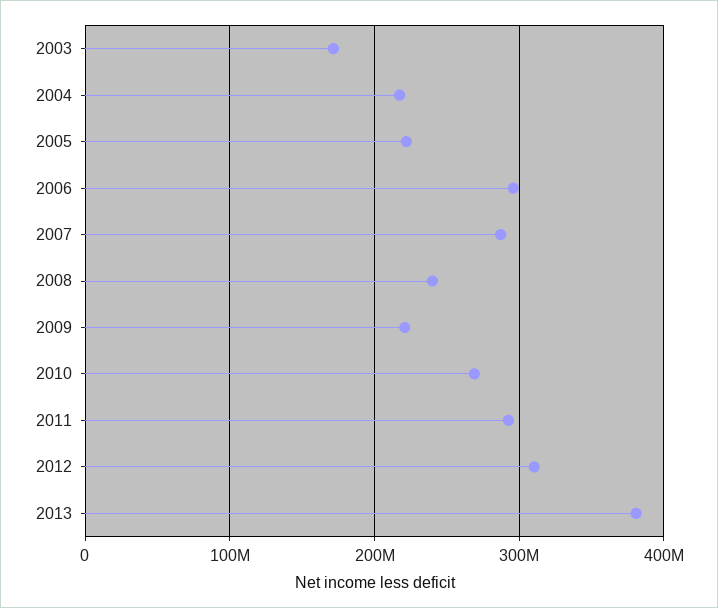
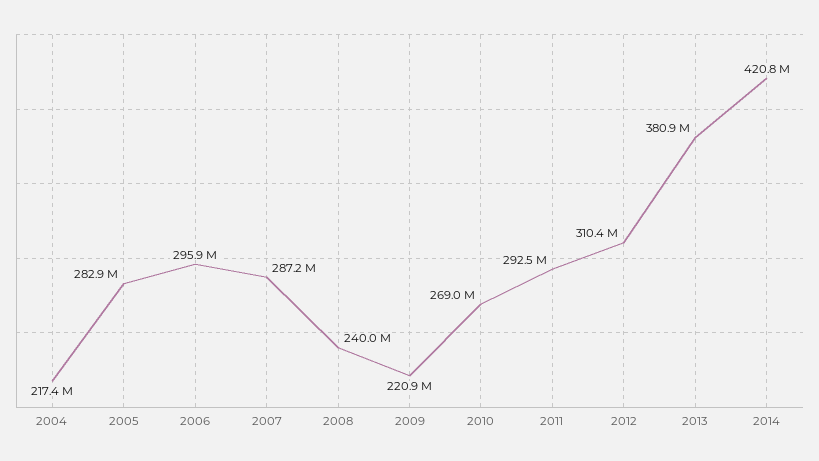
2003: 170000000 -> none
2005: 220000000 -> 282900000
2014: none -> 420800000

